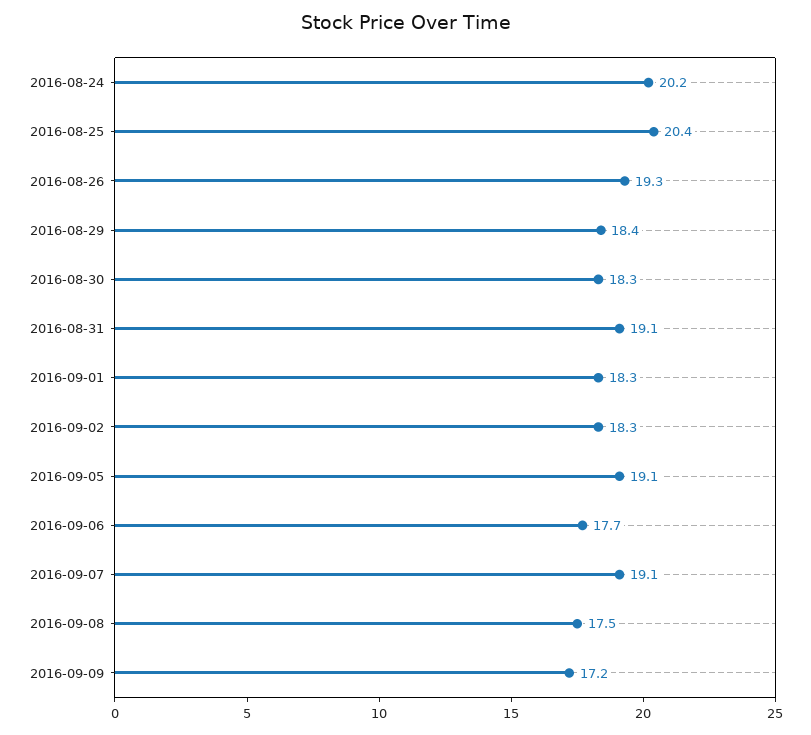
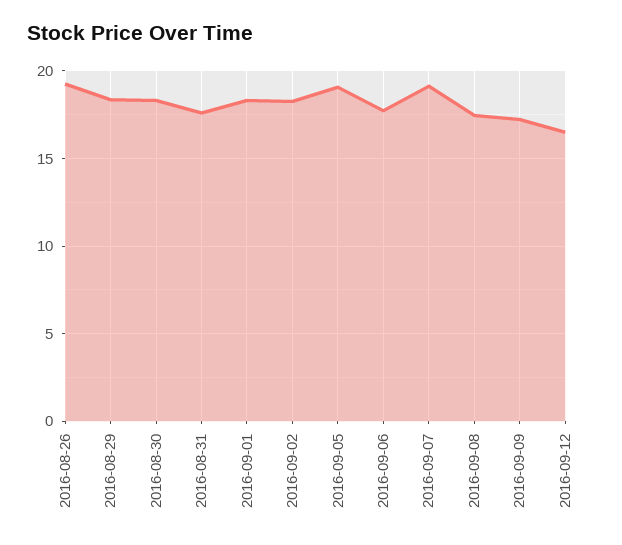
2016-08-24: 20.2 -> none
2016-08-25: 20.4 -> none
2016-08-31: 19.1 -> 17.5
2016-09-12: none -> 16.5

